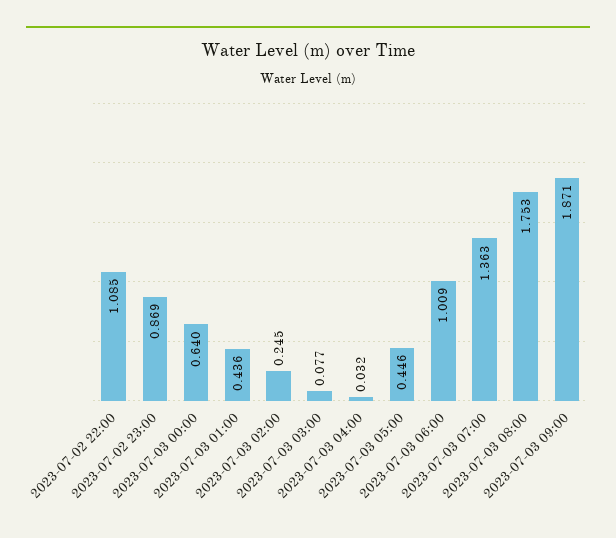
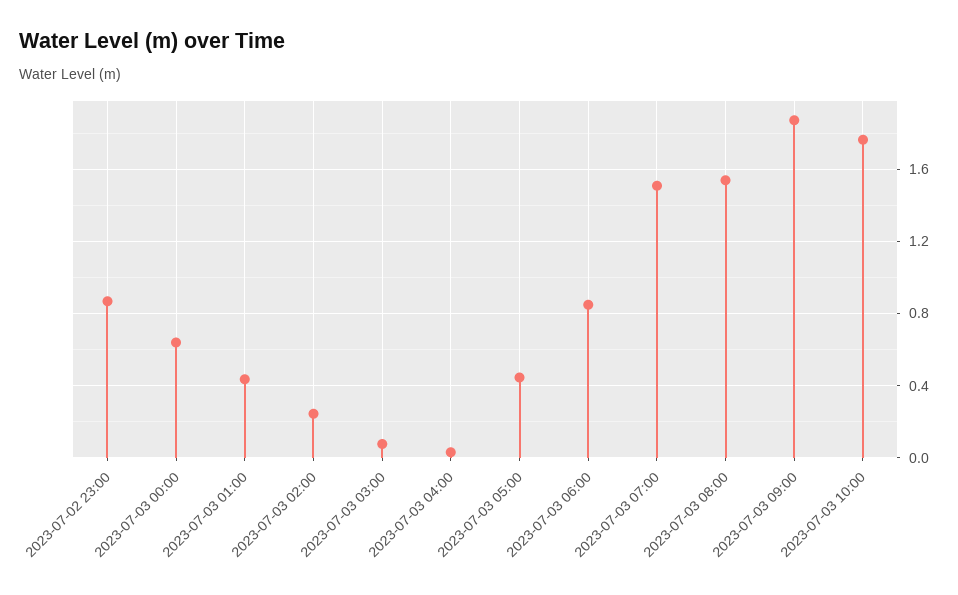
2023-07-02 22:00: 1.085 -> none
2023-07-03 06:00: 1.009 -> 0.85
2023-07-03 07:00: 1.363 -> 1.5
2023-07-03 08:00: 1.753 -> 1.55
2023-07-03 10:00: none -> 1.75

